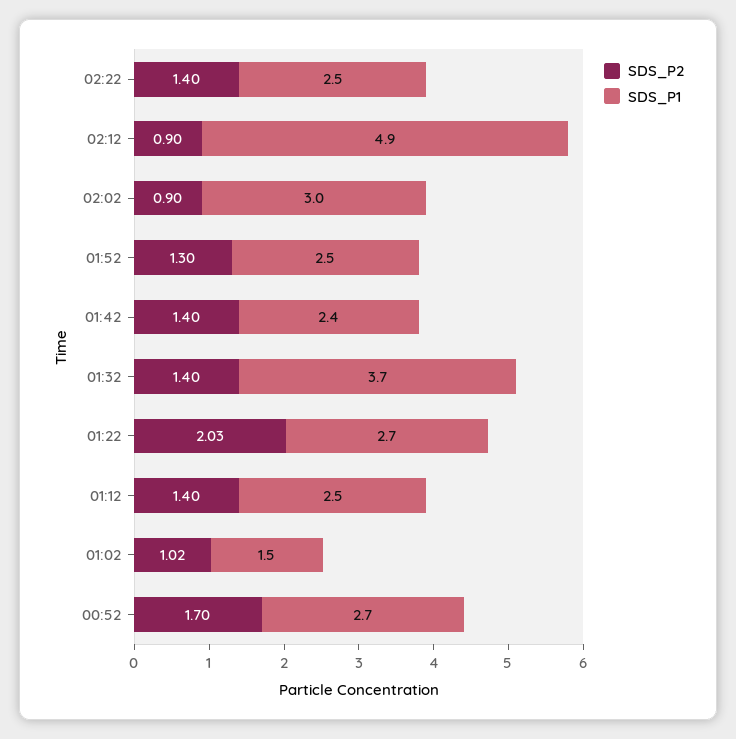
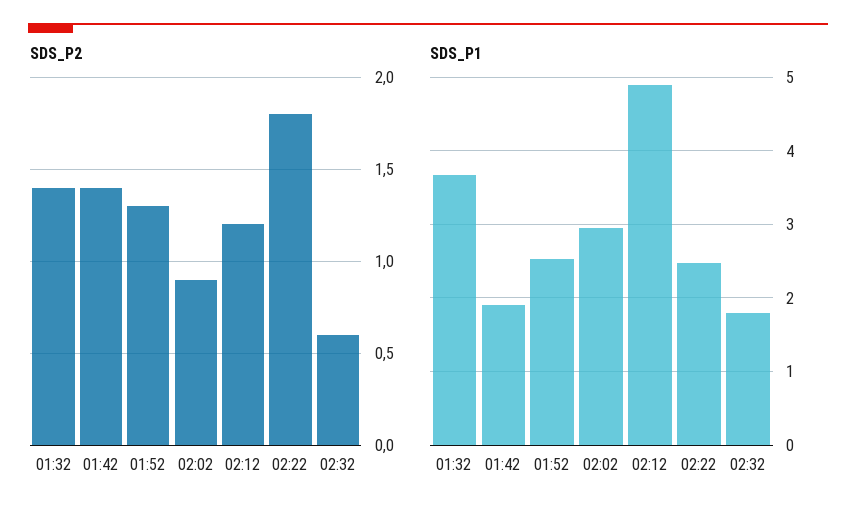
SDS_P2, 02:22: 1.4 -> 1.8
SDS_P2, 02:12: 0.9 -> 1.2
SDS_P1, 01:42: 2.4 -> 1.9
SDS_P2, 01:22: 2.03 -> none
SDS_P1, 01:22: 2.7 -> none
SDS_P2, 01:12: 1.4 -> none
SDS_P1, 01:12: 2.5 -> none
SDS_P2, 01:02: 1.02 -> none
SDS_P1, 01:02: 1.5 -> none
SDS_P2, 00:52: 1.7 -> none
SDS_P1, 00:52: 2.7 -> none
SDS_P2, 02:32: none -> 0.6
SDS_P1, 02:32: none -> 1.8

